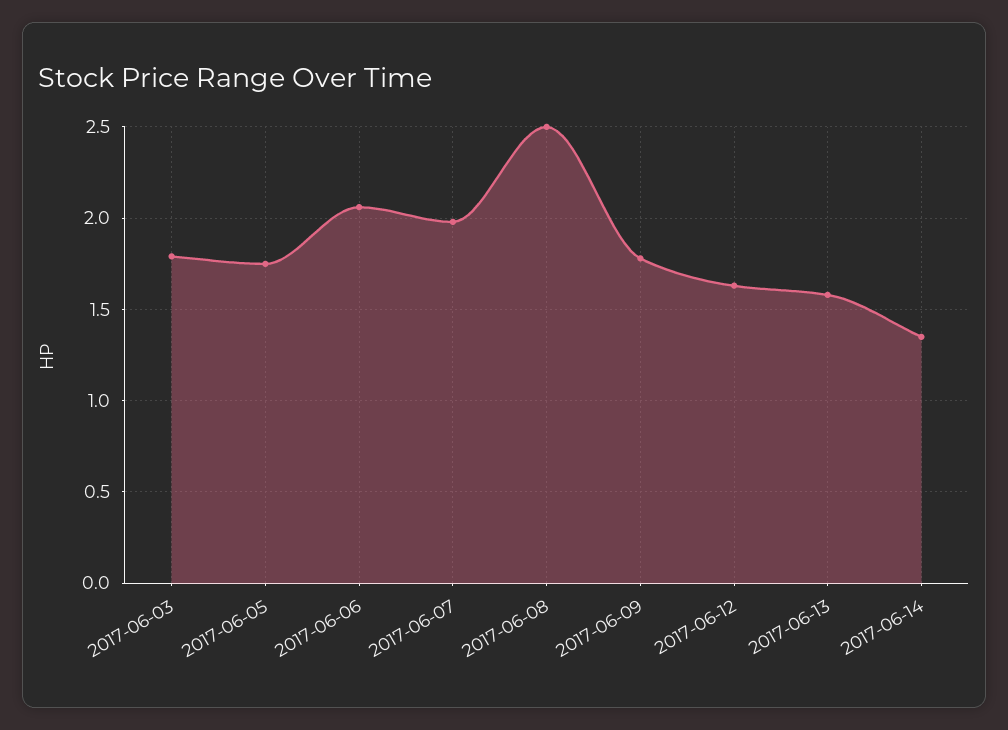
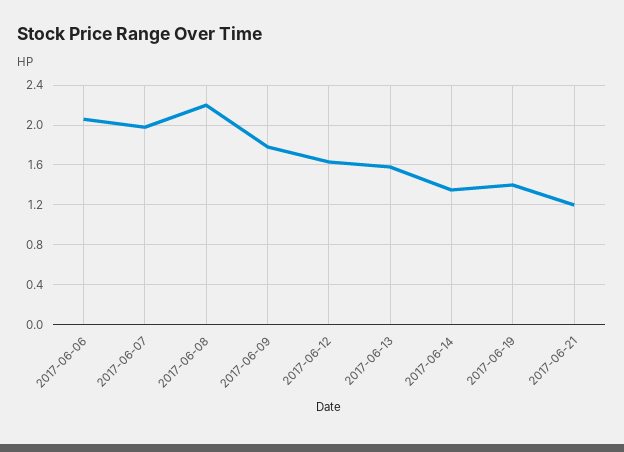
2017-06-03: 1.8 -> none
2017-06-05: 1.75 -> none
2017-06-08: 2.5 -> 2.2
2017-06-19: none -> 1.4
2017-06-21: none -> 1.2

